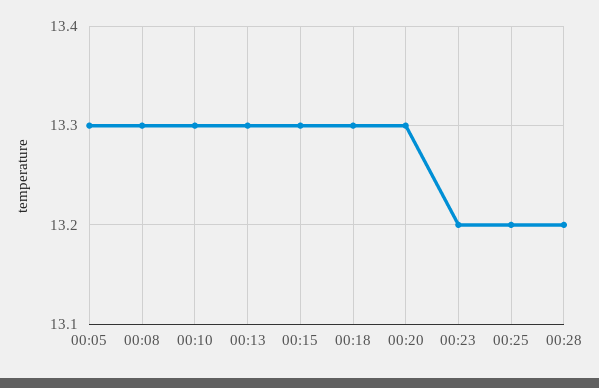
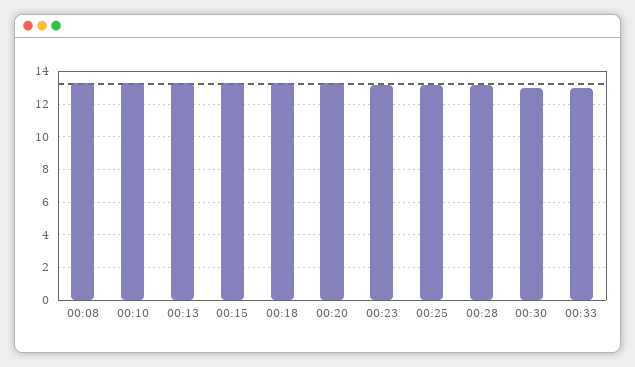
00:05: 13.3 -> none
00:30: none -> 13
00:33: none -> 13

